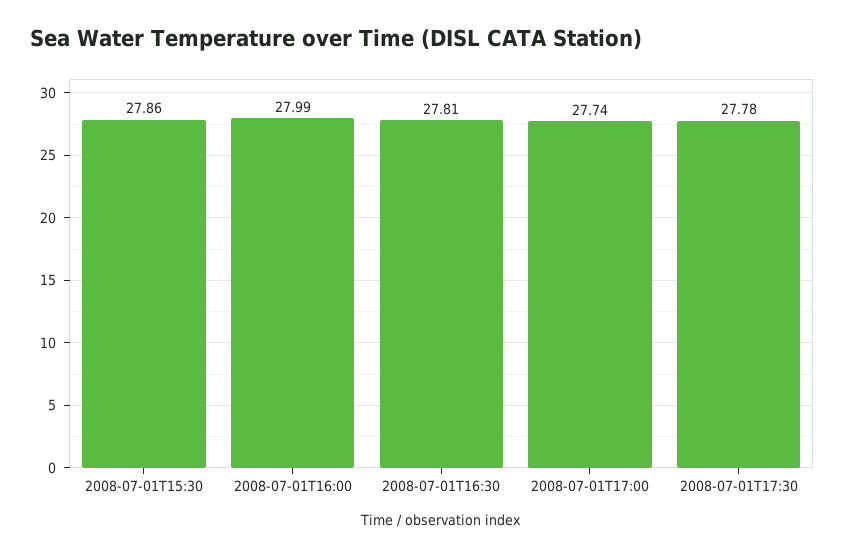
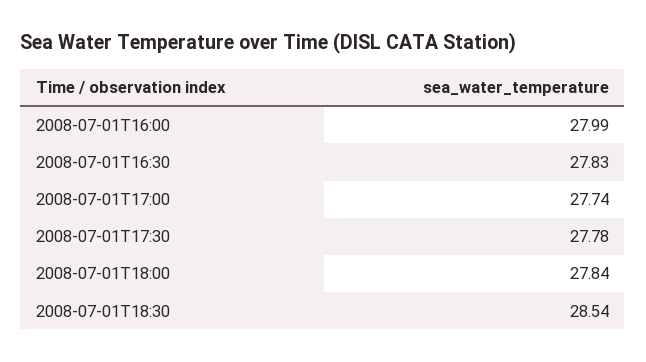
2008-07-01T15:30: 27.86 -> none
2008-07-01T16:30: 27.81 -> 27.83
2008-07-01T18:00: none -> 27.84
2008-07-01T18:30: none -> 28.54

